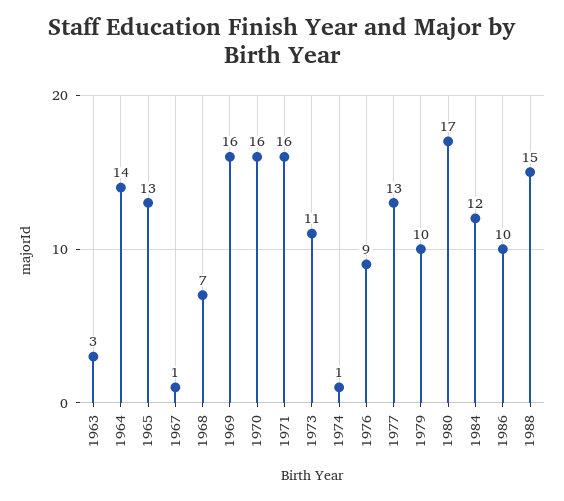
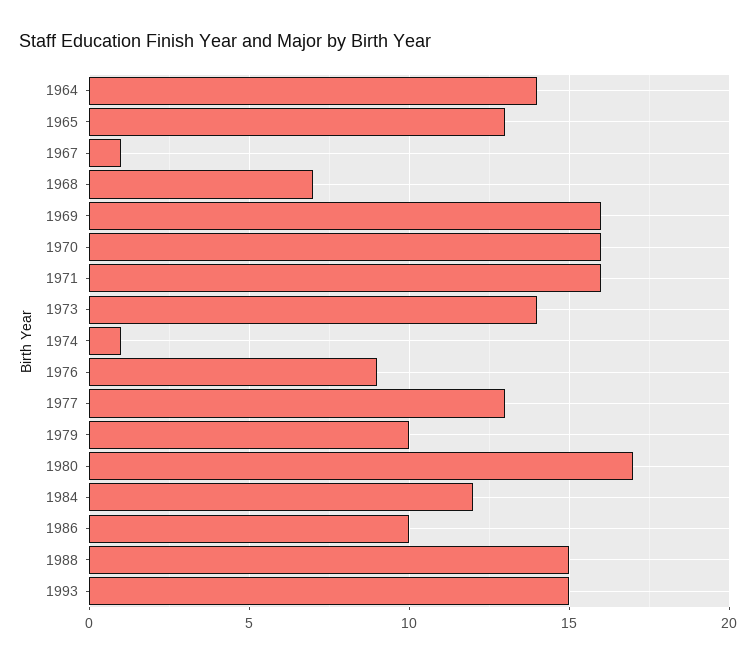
1963: 3 -> none
1973: 11 -> 14
1993: none -> 15

